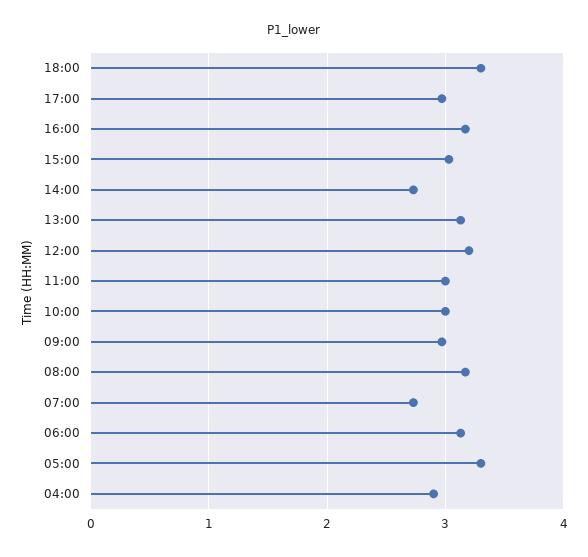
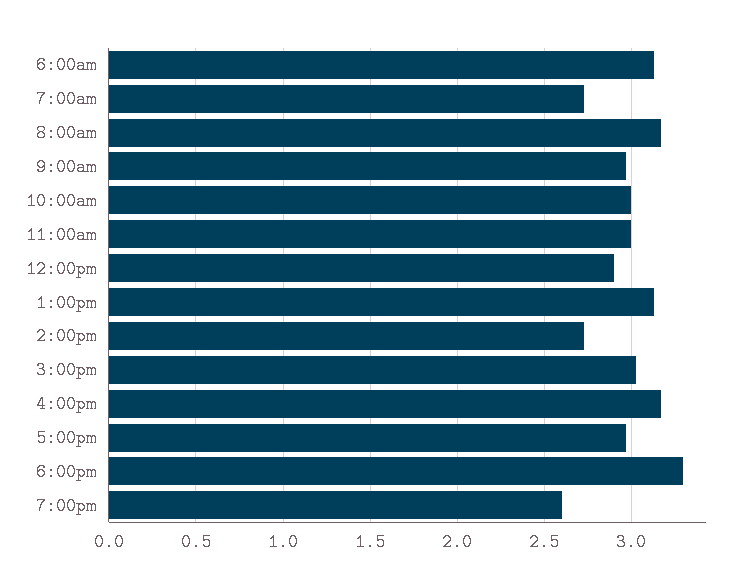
12:00: 3.2 -> 2.9
05:00: 3.3 -> none
04:00: 2.9 -> none
7:00pm: none -> 2.6

